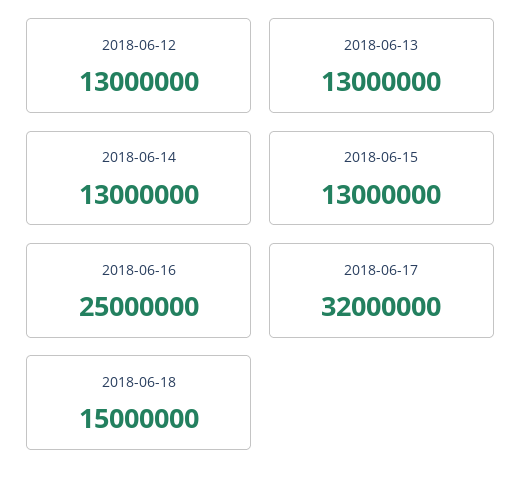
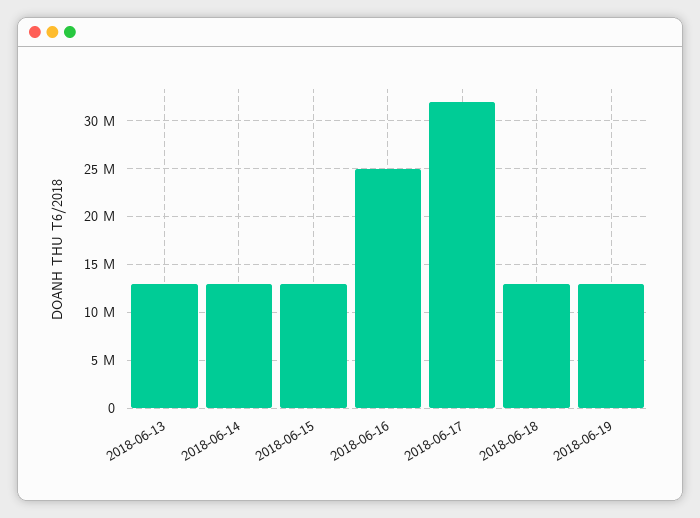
2018-06-12: 13000000 -> none
2018-06-18: 15000000 -> 13000000
2018-06-19: none -> 13000000

